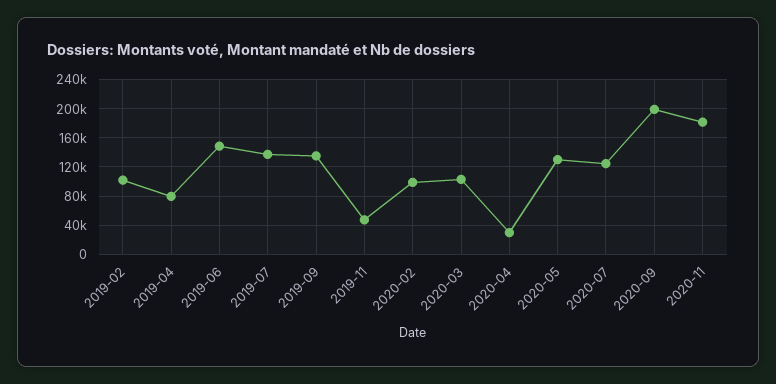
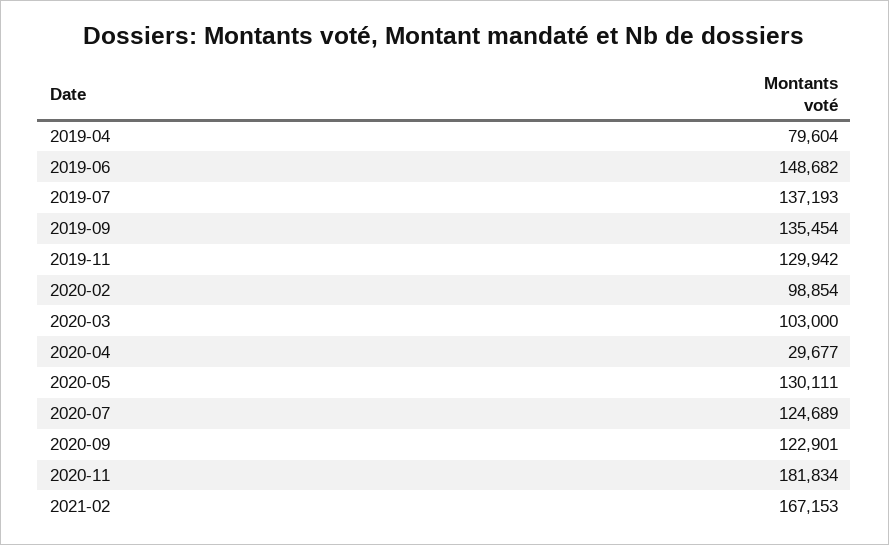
2019-02: 100000 -> none
2019-11: 50000 -> 129942
2020-09: 200000 -> 122901
2021-02: none -> 167153

